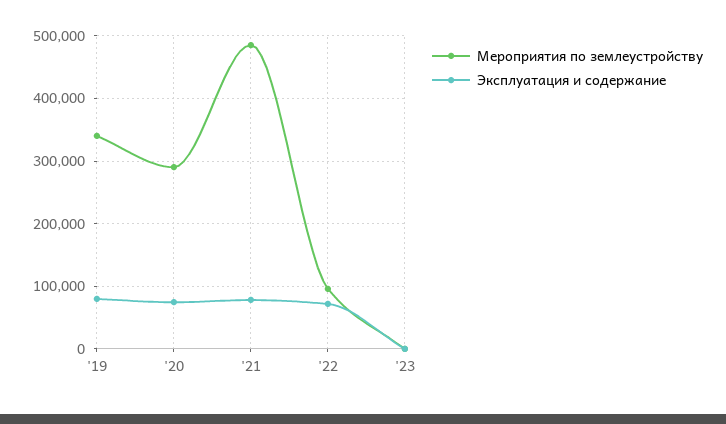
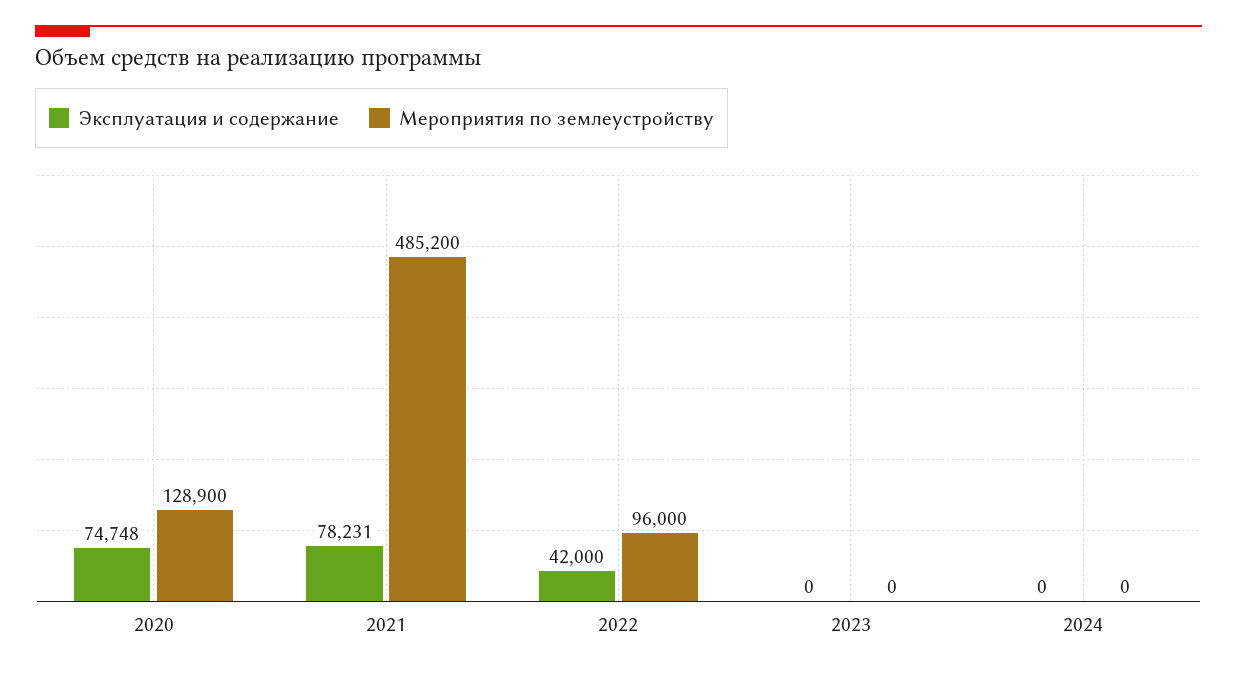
Мероприятия по землеустройству, '19: 340000 -> none
Эксплуатация и содержание, '19: 80000 -> none
Мероприятия по землеустройству, '20: 290000 -> 128900
Эксплуатация и содержание, '22: 70000 -> 42000
Эксплуатация и содержание, 2024: none -> 0
Мероприятия по землеустройству, 2024: none -> 0

